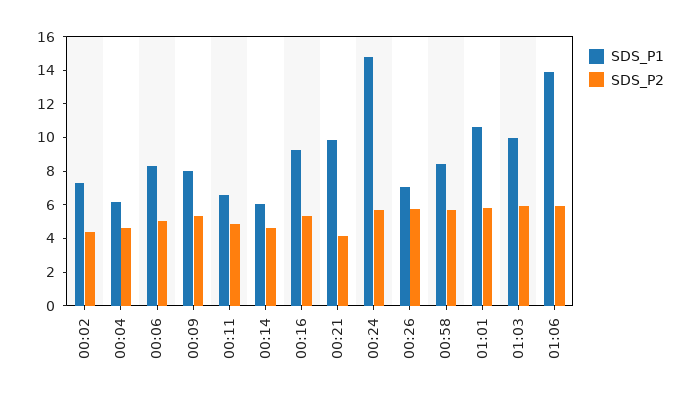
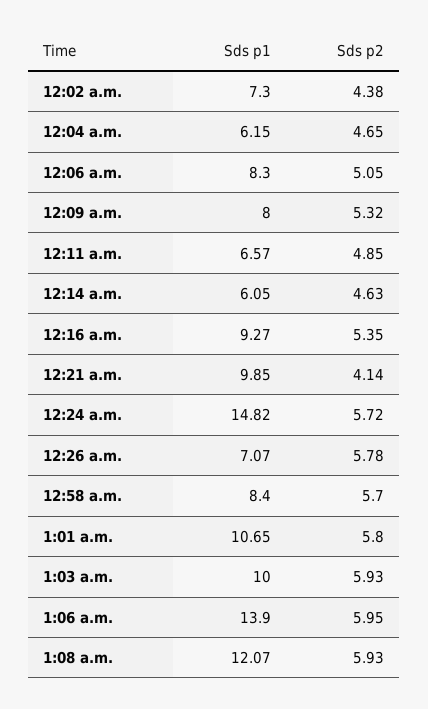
SDS_P1, 1:08 a.m.: none -> 12.07
SDS_P2, 1:08 a.m.: none -> 5.93

